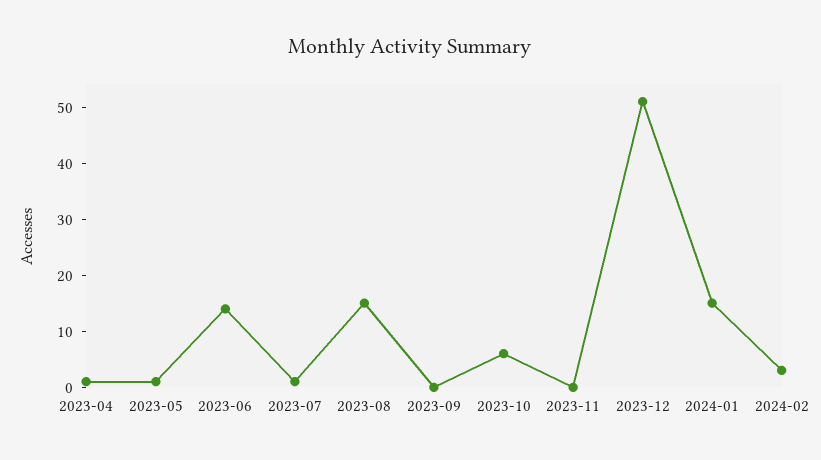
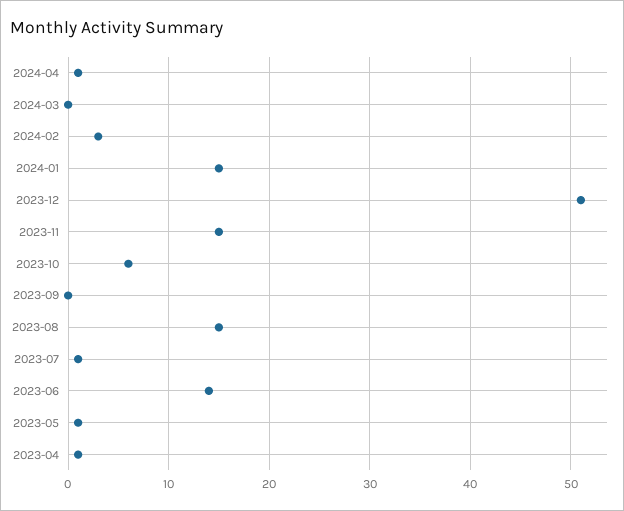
2023-11: 0 -> 15
2024-04: none -> 1
2024-03: none -> 0

